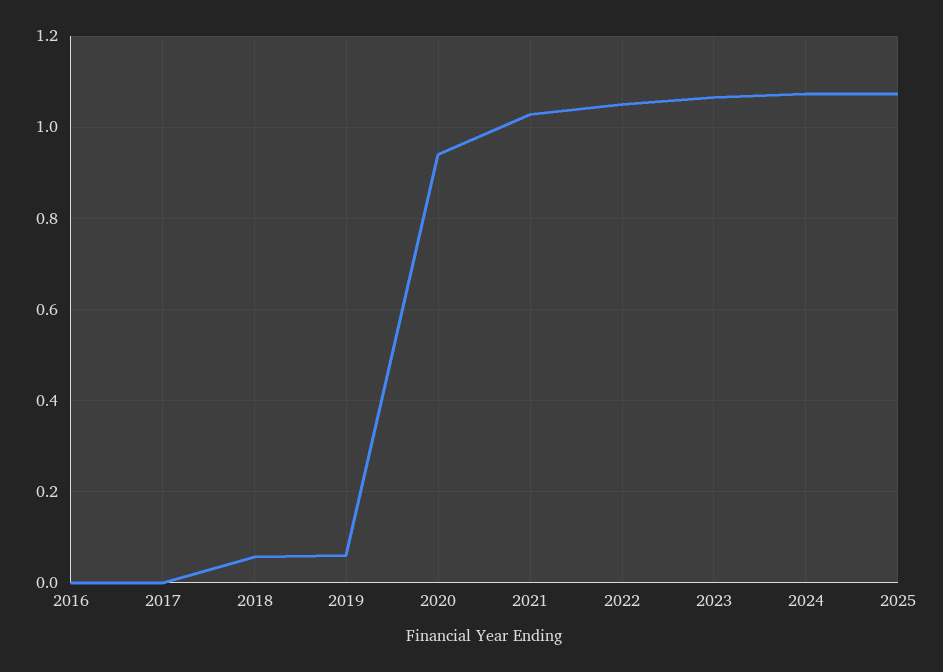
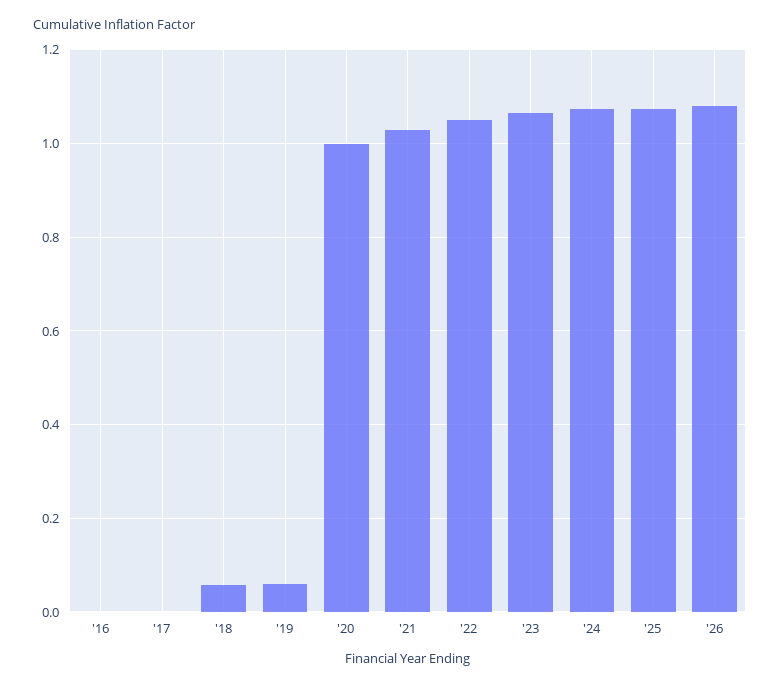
2020: 0.94 -> 1
'26: none -> 1.08

